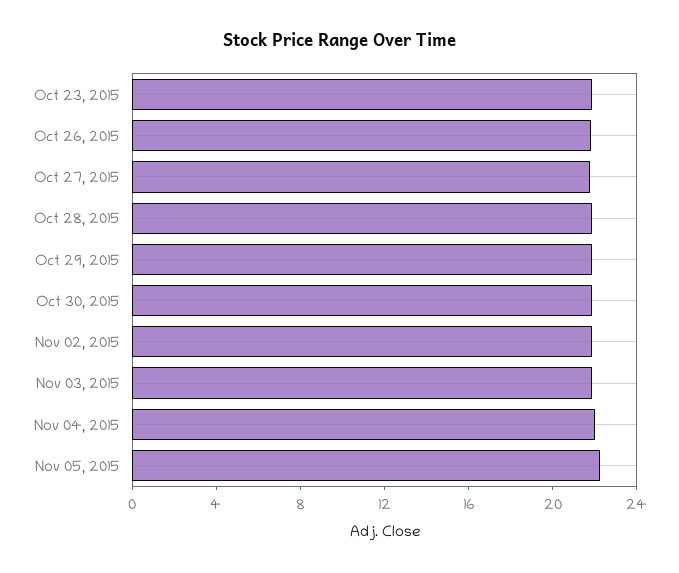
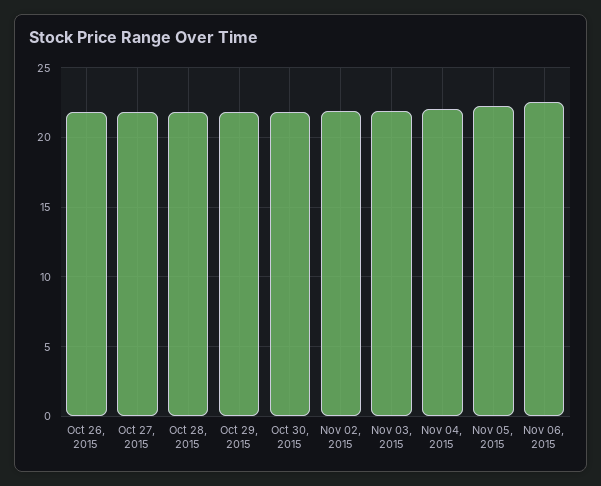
Oct 23, 2015: 22 -> none
Nov 06, 2015: none -> 22.5

